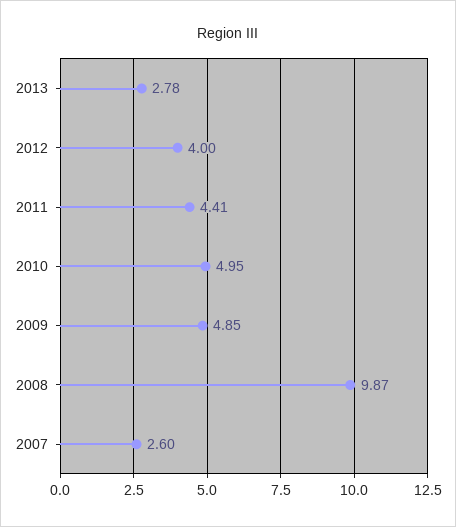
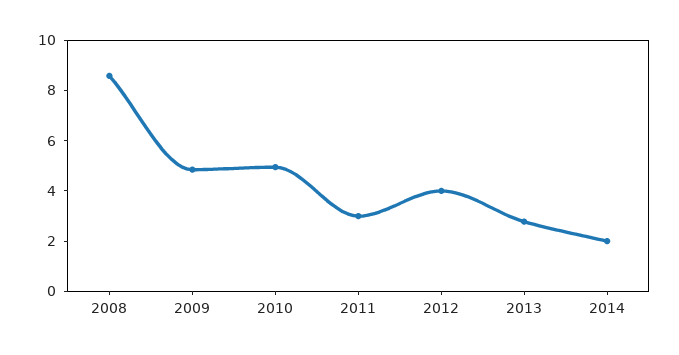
2011: 4.41 -> 3
2008: 9.87 -> 8.5
2007: 2.6 -> none
2014: none -> 2

